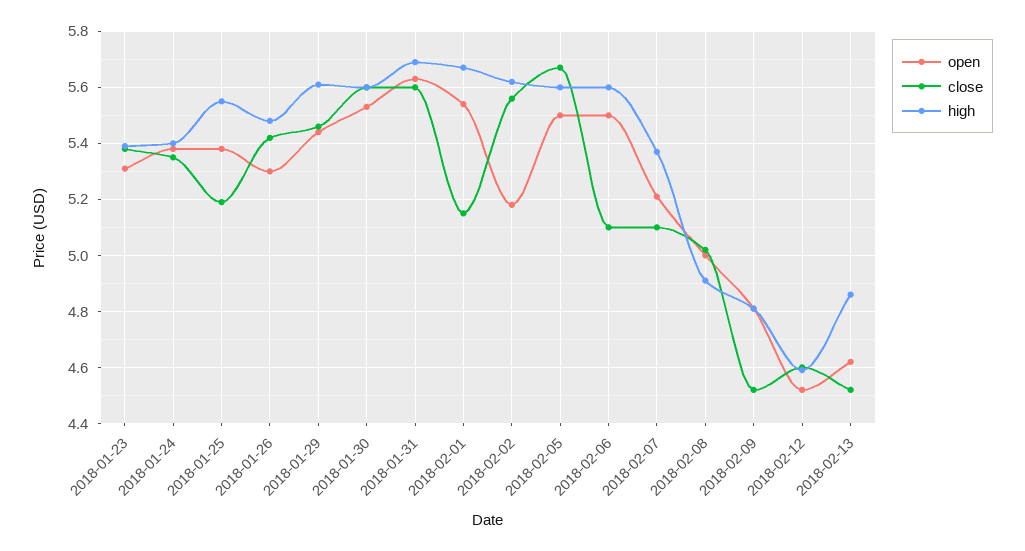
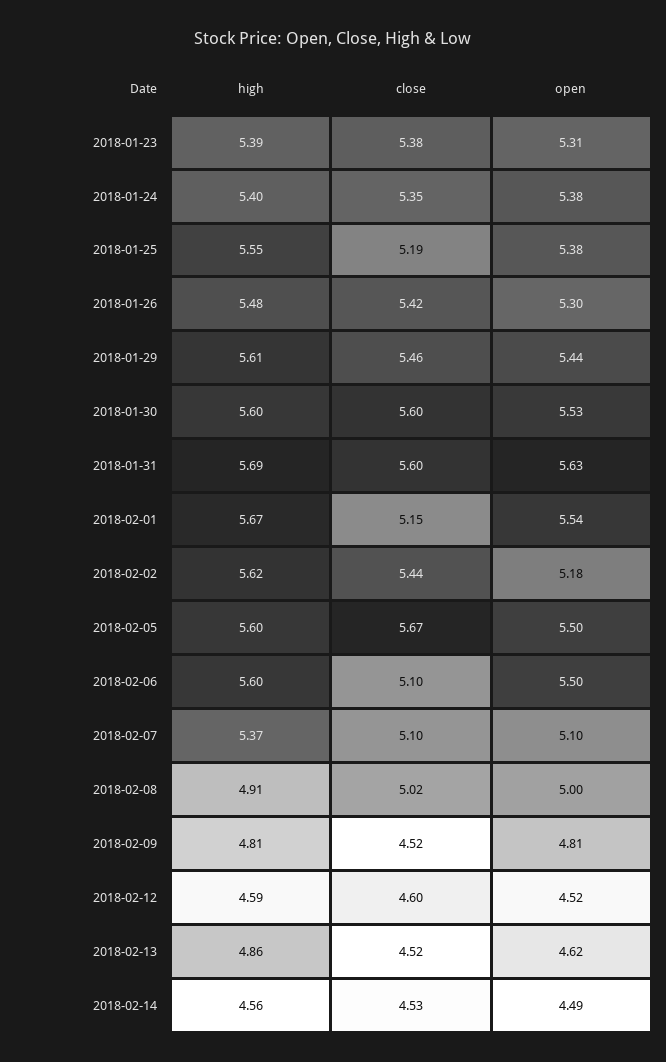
close, 2018-02-02: 5.55 -> 5.44
open, 2018-02-07: 5.2 -> 5.1
high, 2018-02-14: none -> 4.56
close, 2018-02-14: none -> 4.53
open, 2018-02-14: none -> 4.49

